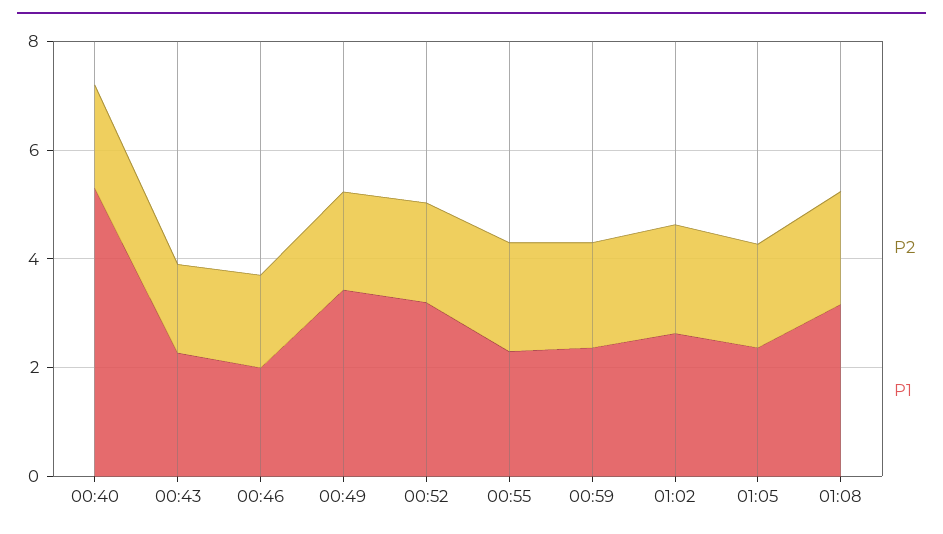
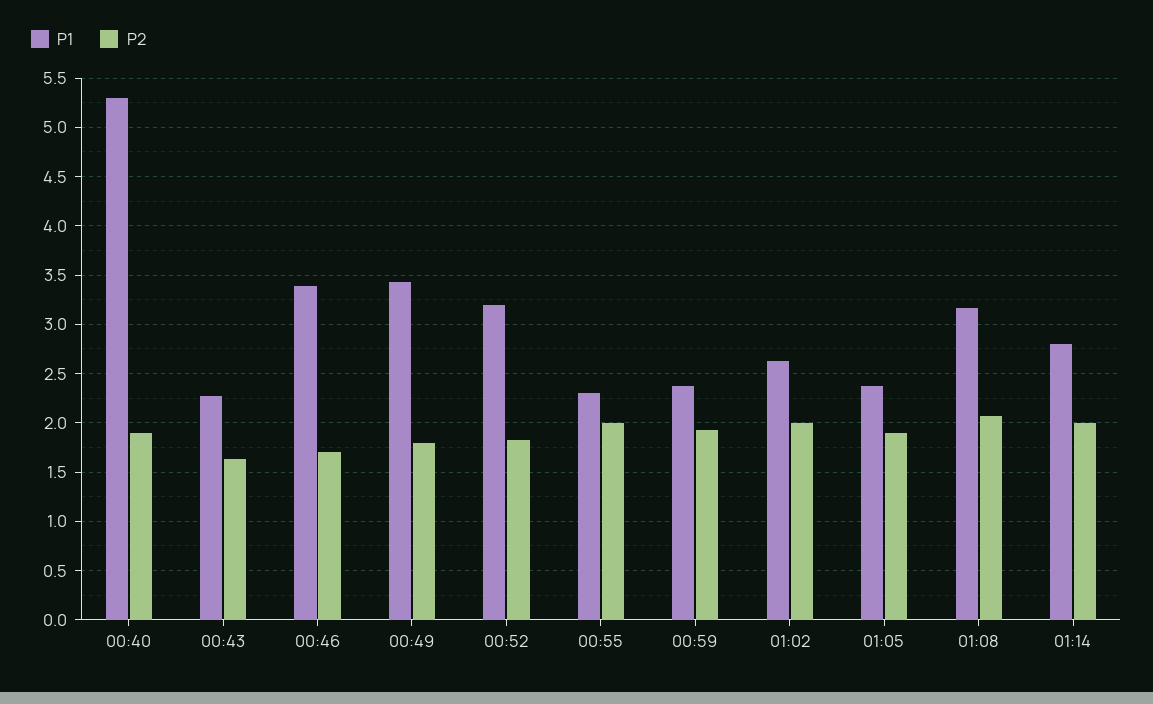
P1, 00:46: 2 -> 3.4
P1, 01:14: none -> 2.8
P2, 01:14: none -> 2

